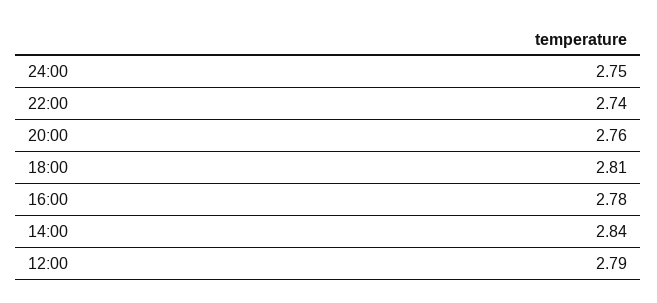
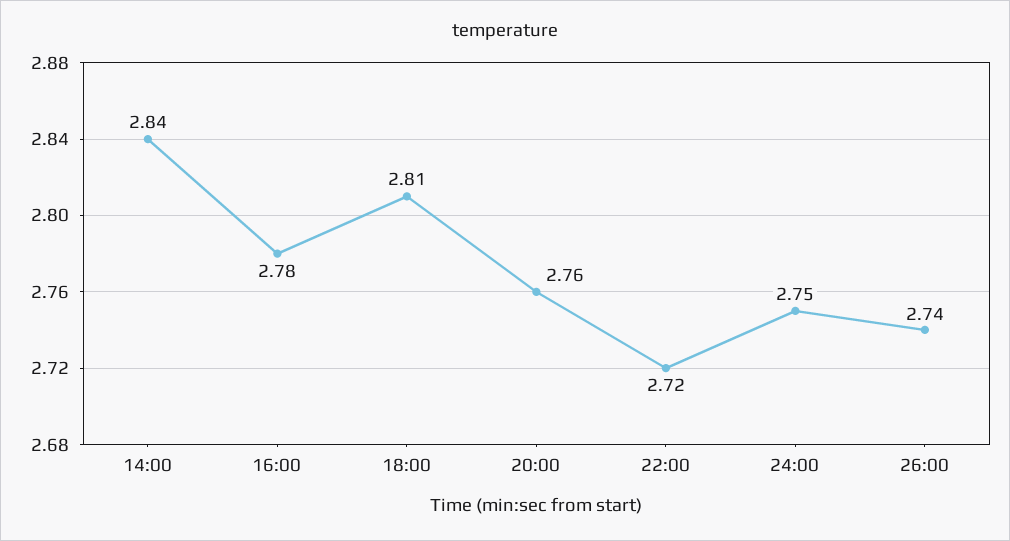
22:00: 2.74 -> 2.72
12:00: 2.79 -> none
26:00: none -> 2.74

